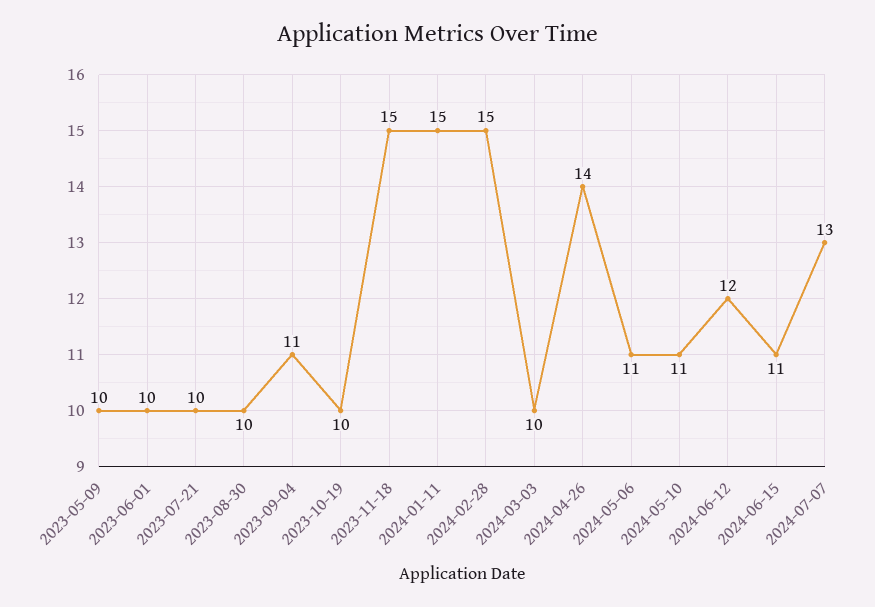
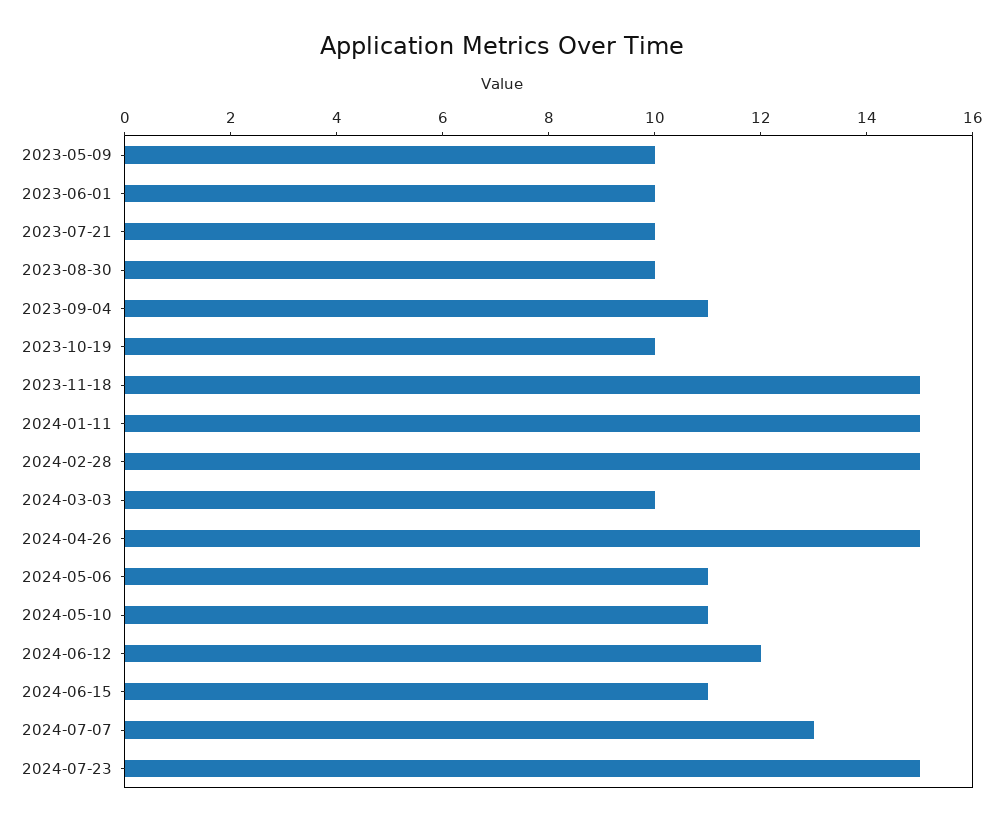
2024-04-26: 14 -> 15
2024-07-23: none -> 15

